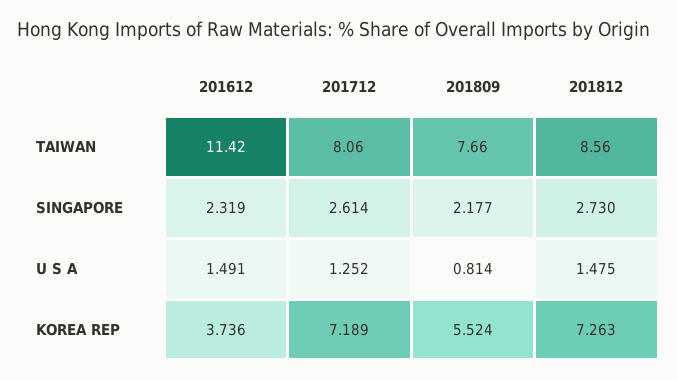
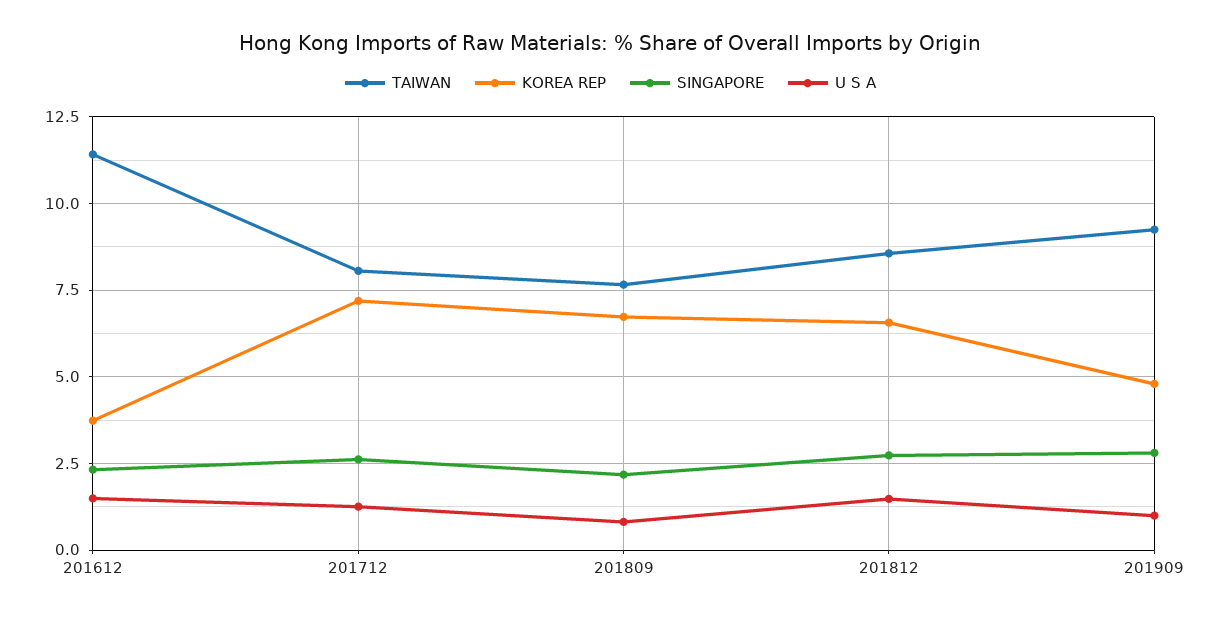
KOREA REP, 201809: 5.524 -> 6.75
KOREA REP, 201812: 7.263 -> 6.5
TAIWAN, 201909: none -> 9.25
KOREA REP, 201909: none -> 4.75
SINGAPORE, 201909: none -> 2.75
U S A, 201909: none -> 1

